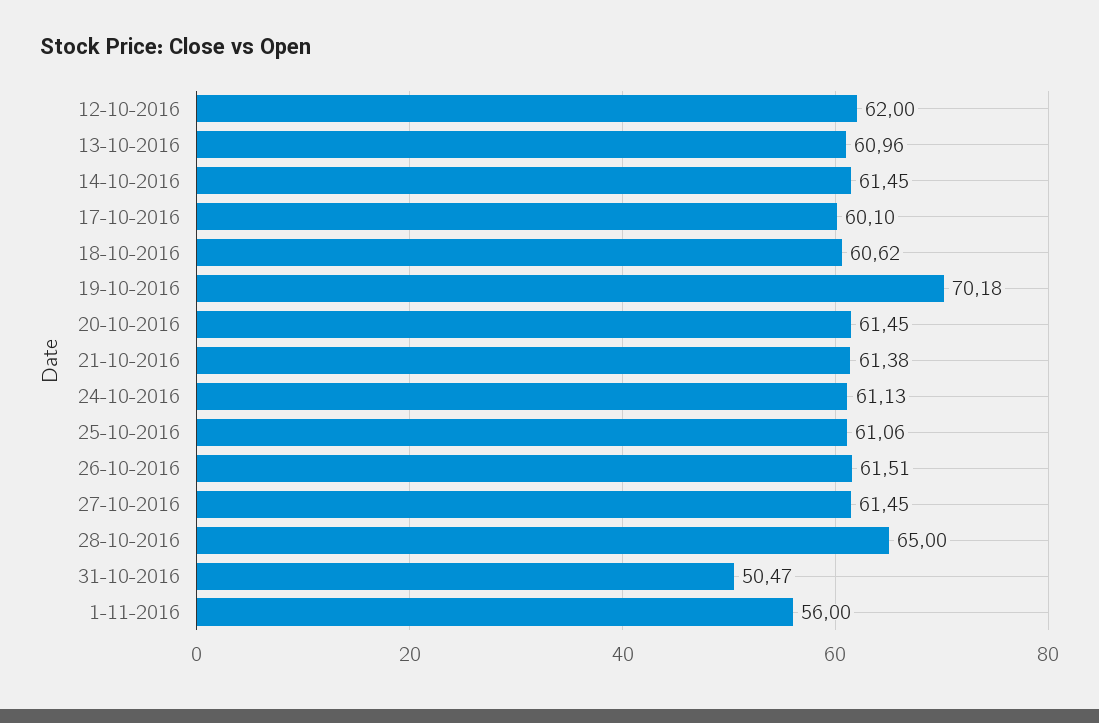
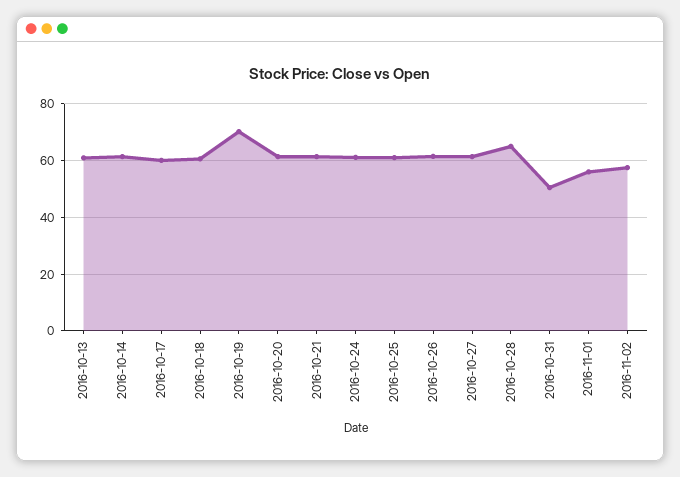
12-10-2016: 62 -> none
2016-11-02: none -> 57.5

